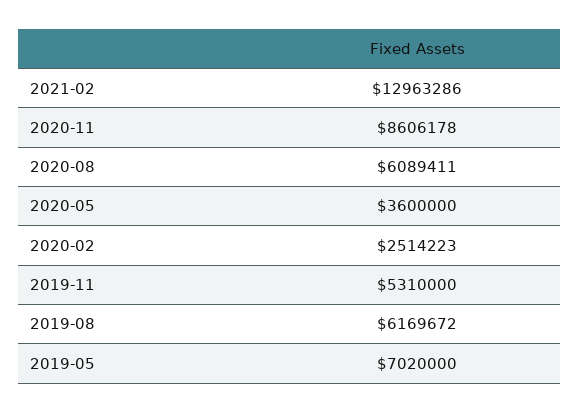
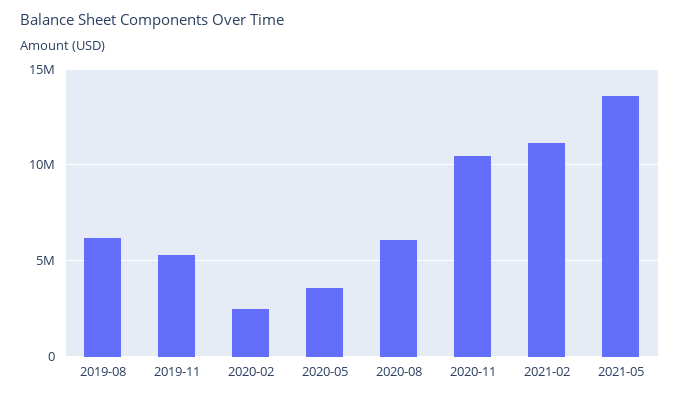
2021-02: 12963286 -> 11000000
2020-11: 8606178 -> 10500000
2019-05: 7020000 -> none
2021-05: none -> 13500000

